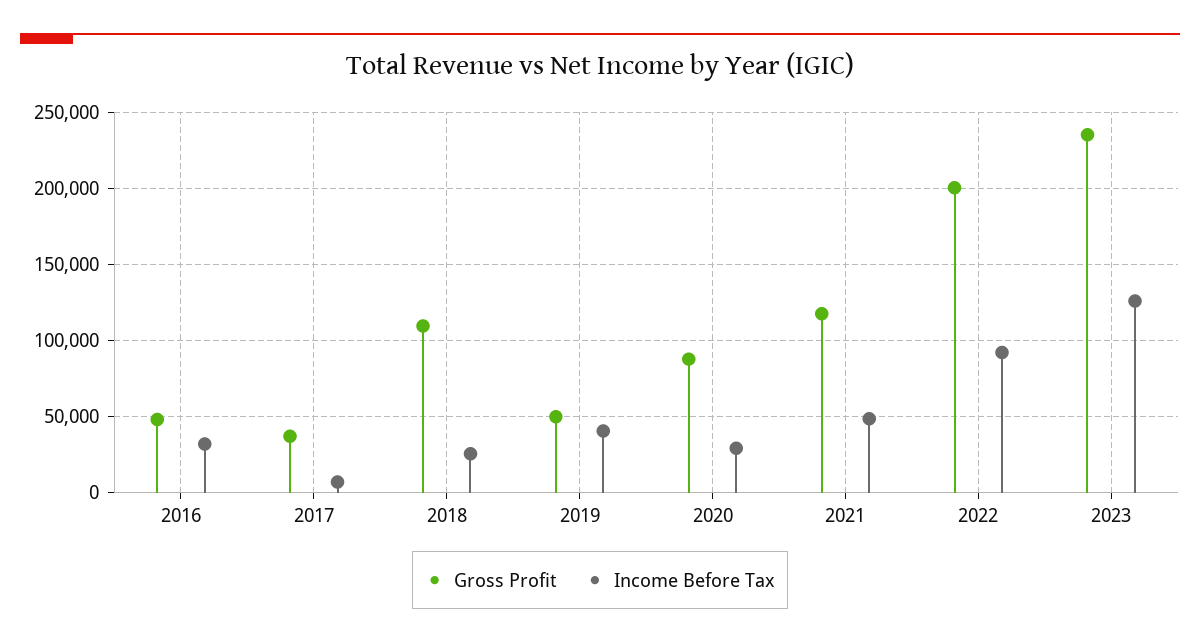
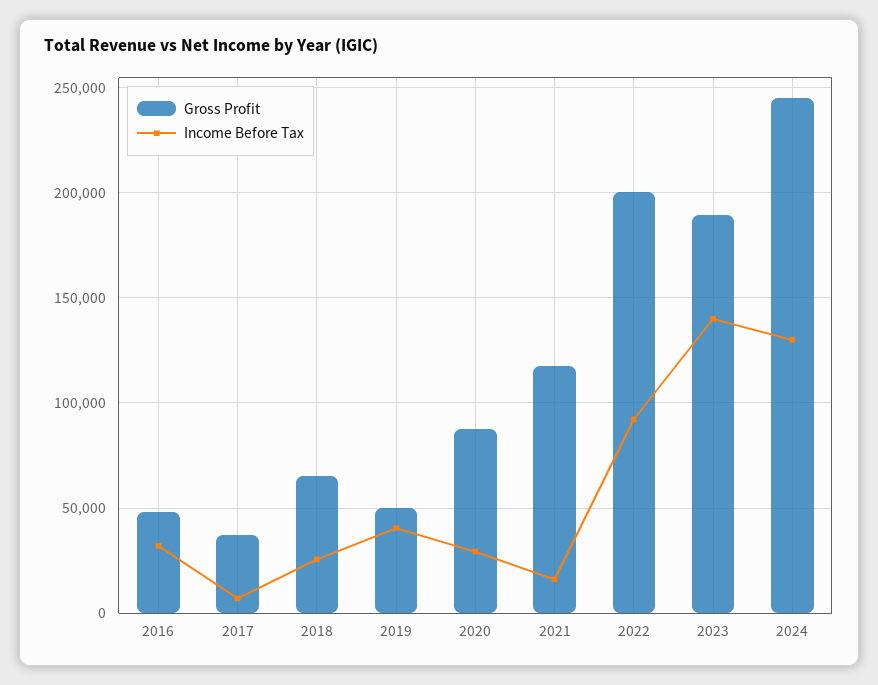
Gross Profit, 2018: 110000 -> 65000
Income Before Tax, 2021: 50000 -> 15000
Gross Profit, 2023: 235000 -> 190000
Income Before Tax, 2023: 125000 -> 140000
Gross Profit, 2024: none -> 245000
Income Before Tax, 2024: none -> 130000

